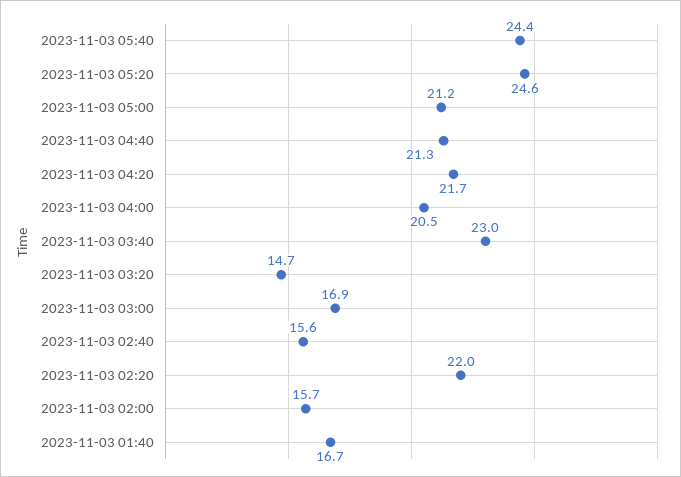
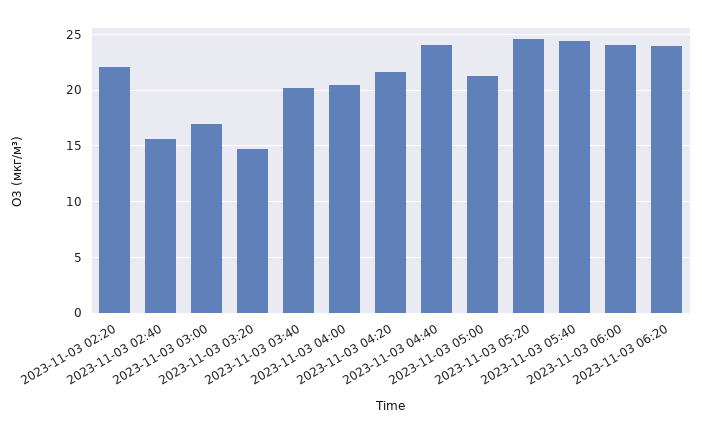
2023-11-03 04:40: 21.3 -> 24
2023-11-03 03:40: 23 -> 20
2023-11-03 02:00: 15.7 -> none
2023-11-03 01:40: 16.7 -> none
2023-11-03 06:00: none -> 24
2023-11-03 06:20: none -> 24

